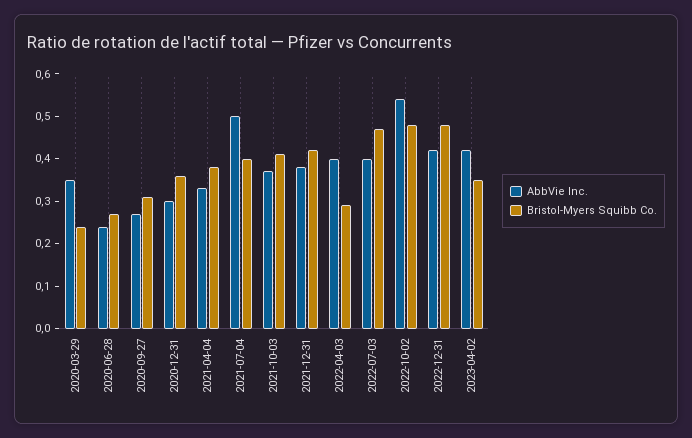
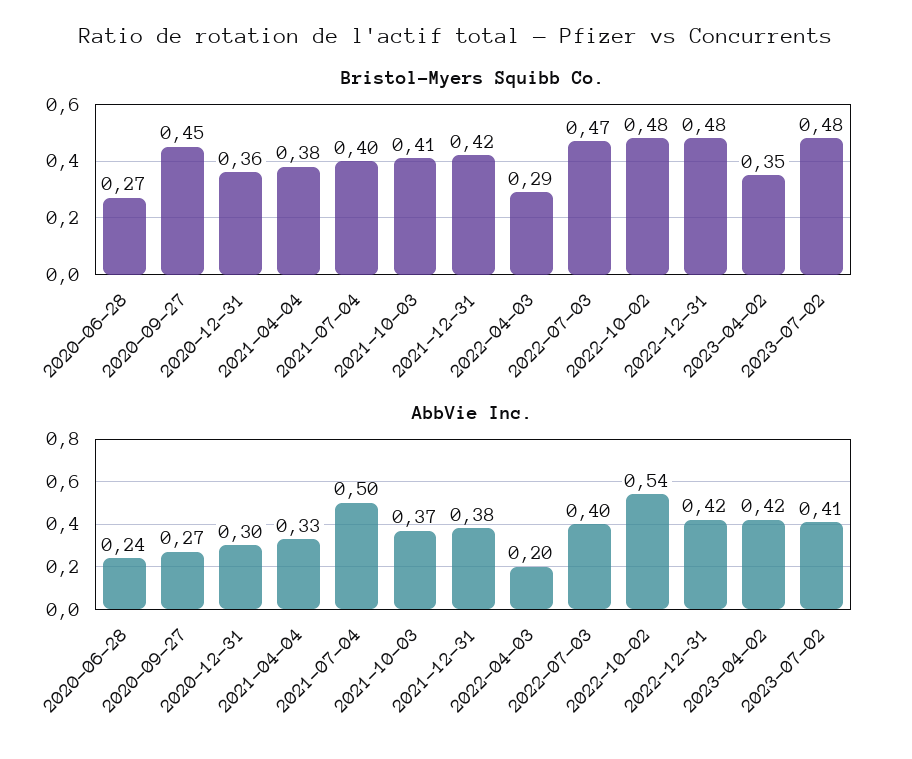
AbbVie Inc., 2020-03-29: 0.35 -> none
Bristol-Myers Squibb Co., 2020-03-29: 0.25 -> none
Bristol-Myers Squibb Co., 2020-09-27: 0.3 -> 0.45
AbbVie Inc., 2022-04-03: 0.4 -> 0.2
Bristol-Myers Squibb Co., 2023-07-02: none -> 0.48
AbbVie Inc., 2023-07-02: none -> 0.41

